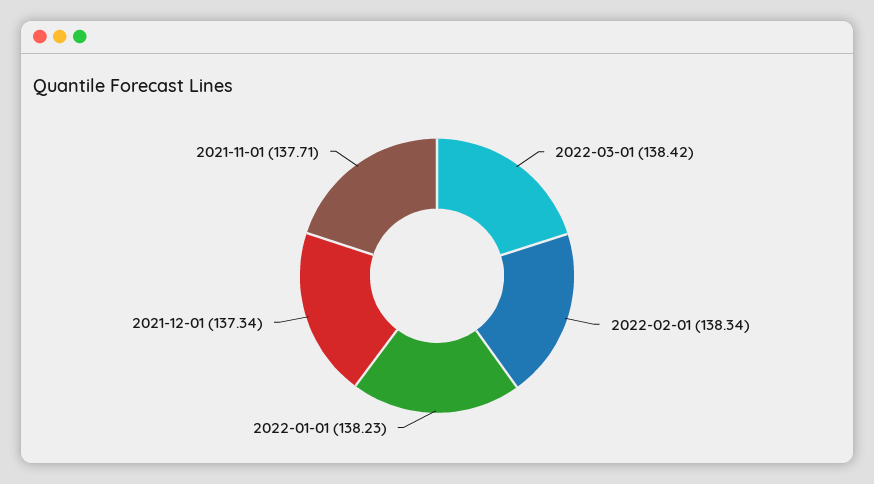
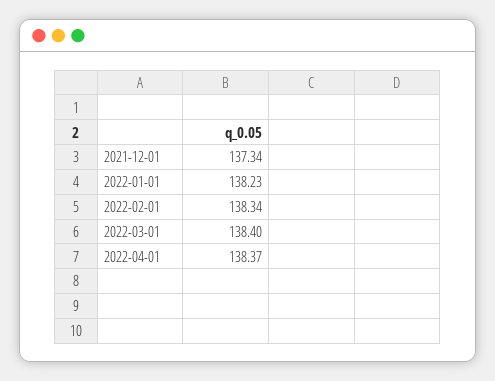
2022-03-01: 138.42 -> 138.4
2021-11-01: 137.71 -> none
2022-04-01: none -> 138.37

